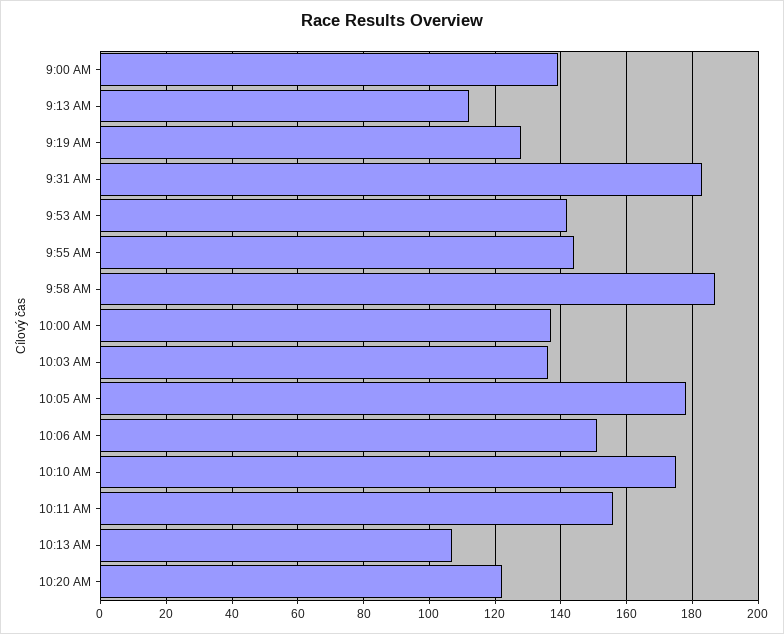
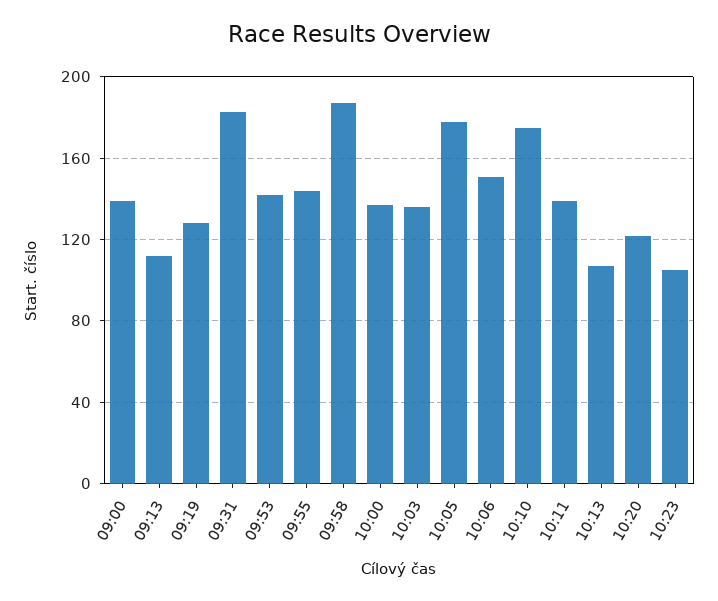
10:11 AM: 155 -> 140
10:23: none -> 105

